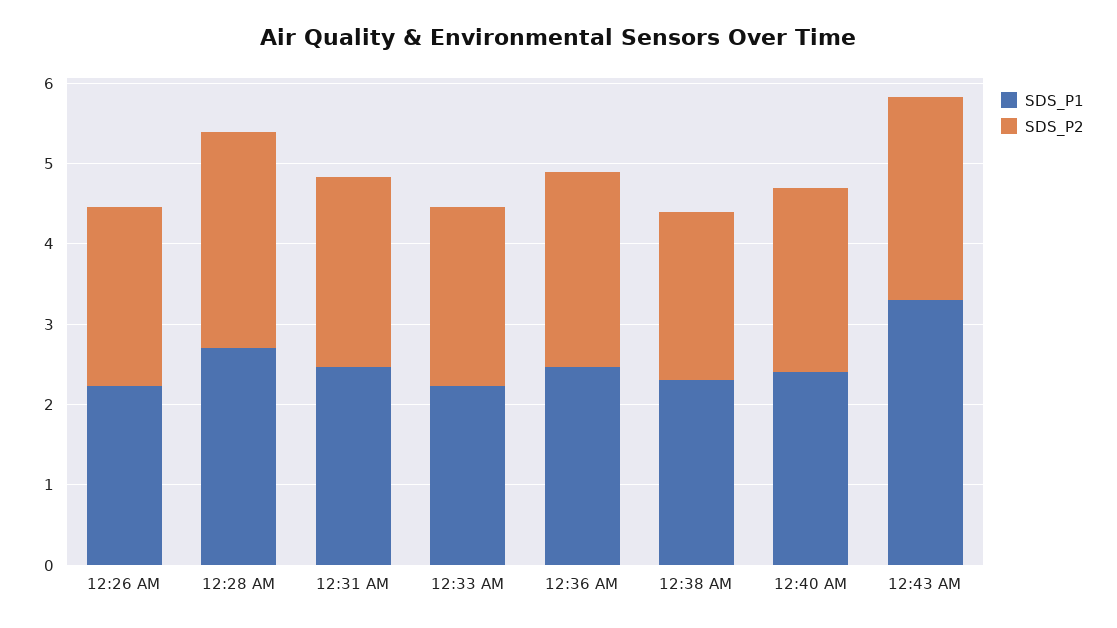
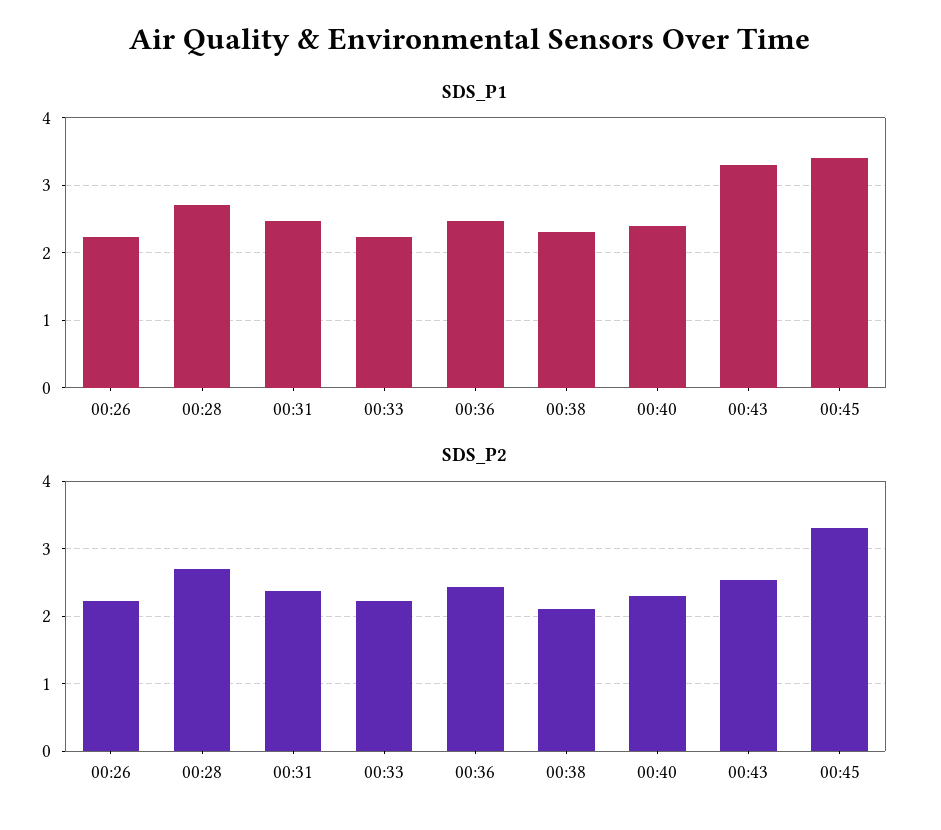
SDS_P1, 00:45: none -> 3.4
SDS_P2, 00:45: none -> 3.3

